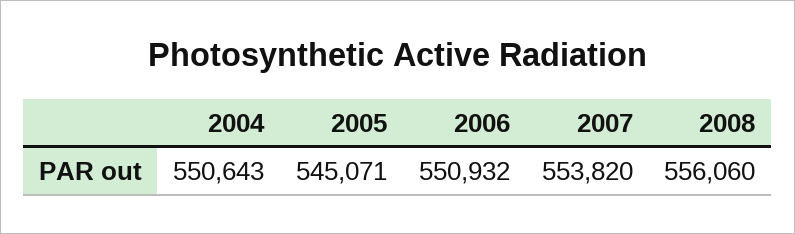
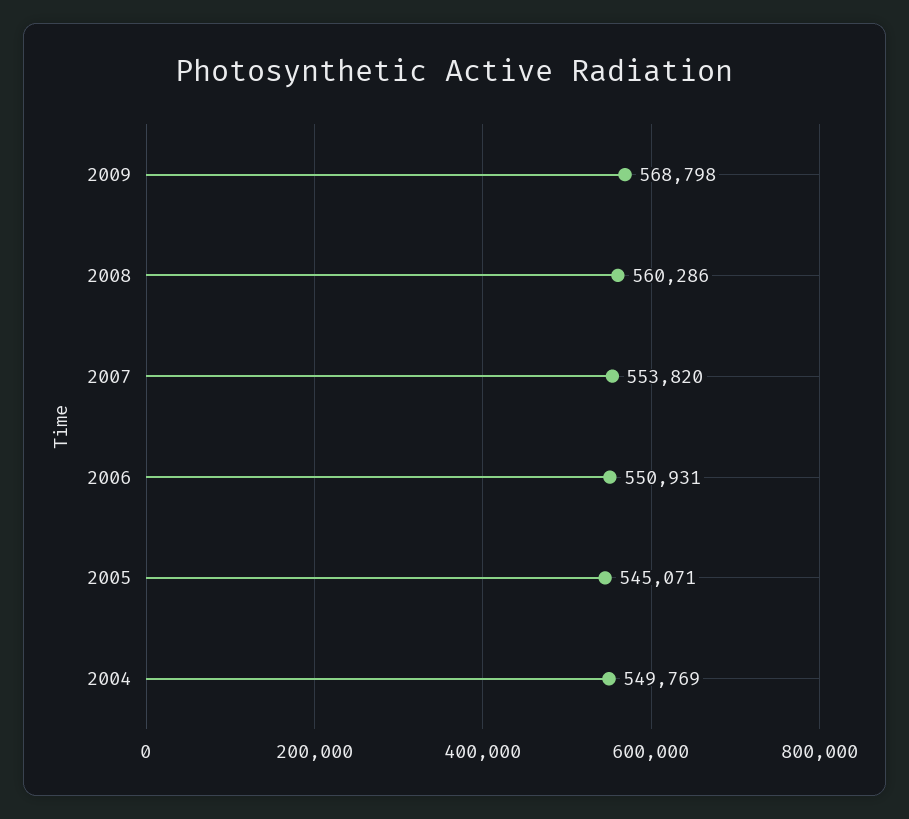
2004: 550643 -> 549769
2006: 550932 -> 550931
2008: 556060 -> 560286
2009: none -> 568798

